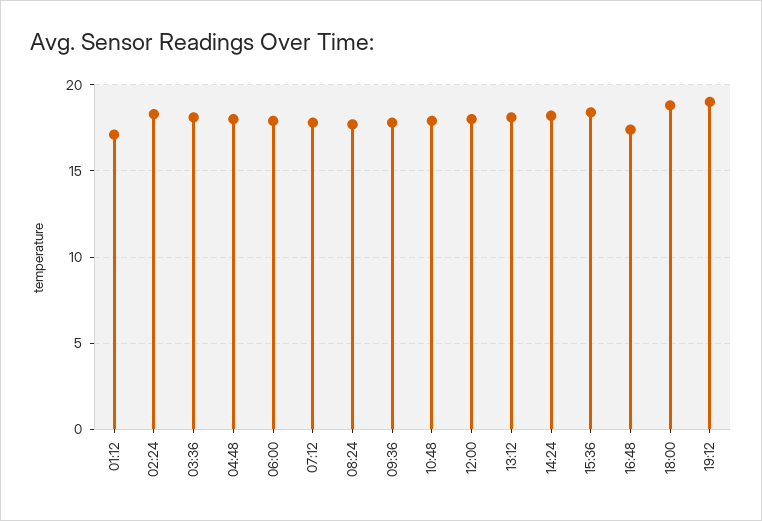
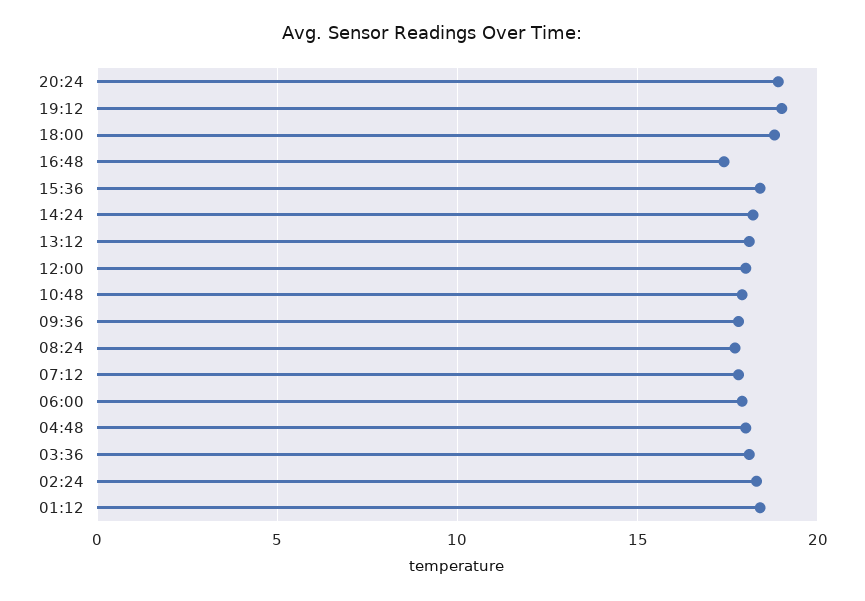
01:12: 17 -> 18.5
20:24: none -> 19

